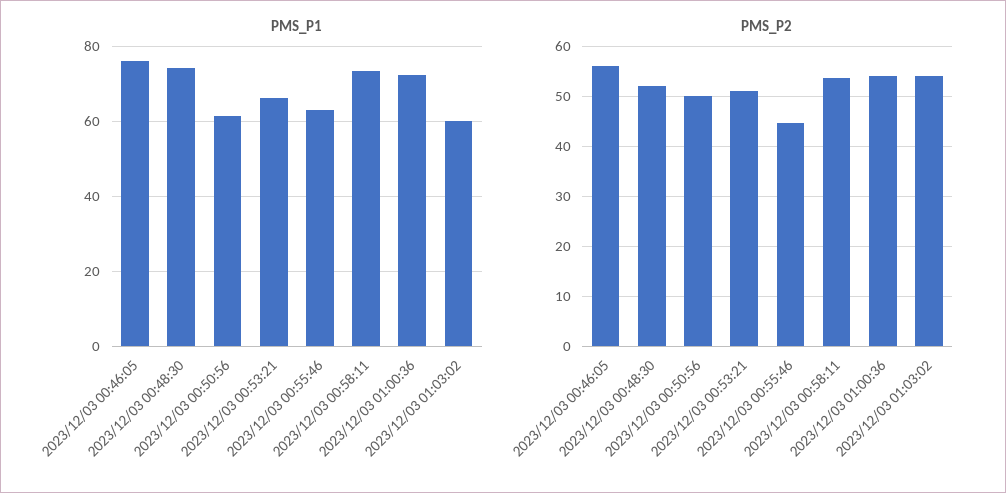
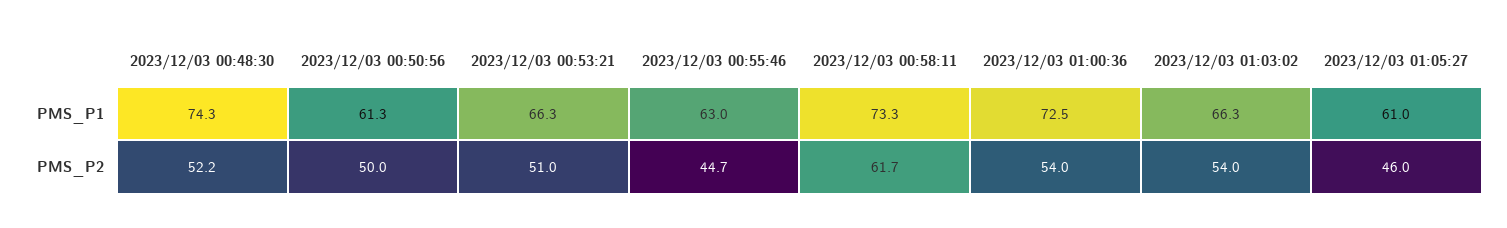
PMS_P1, 2023/12/03 00:46:05: 76 -> none
PMS_P1, 2023/12/03 01:03:02: 60 -> 66.3
PMS_P2, 2023/12/03 00:46:05: 56 -> none
PMS_P2, 2023/12/03 00:58:11: 54 -> 61.7
PMS_P1, 2023/12/03 01:05:27: none -> 61
PMS_P2, 2023/12/03 01:05:27: none -> 46

